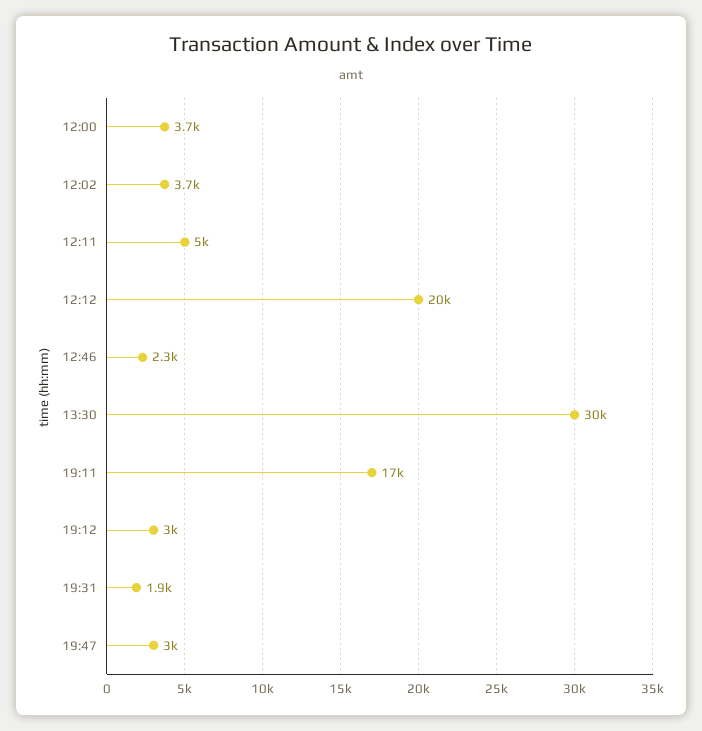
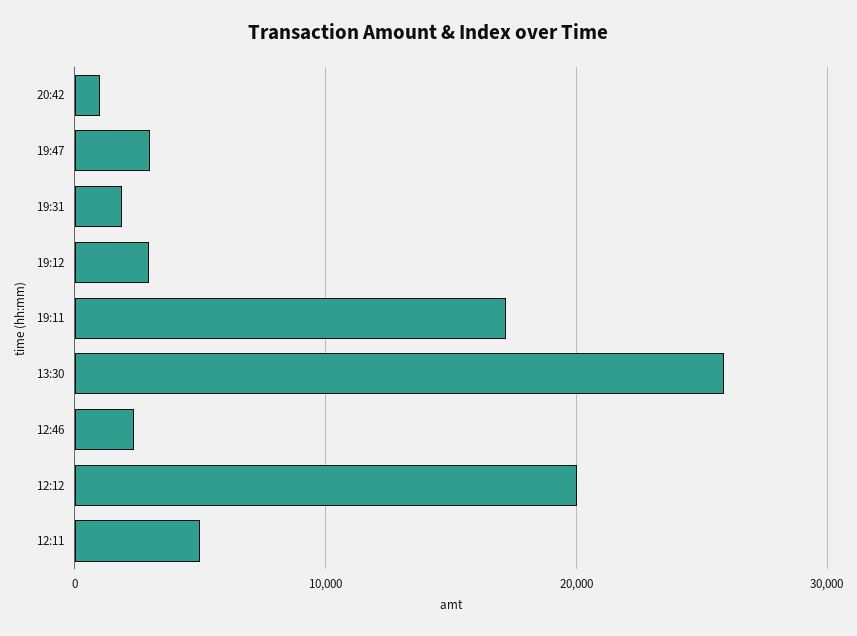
12:00: 3700 -> none
12:02: 3700 -> none
13:30: 30000 -> 26000
20:42: none -> 1000

